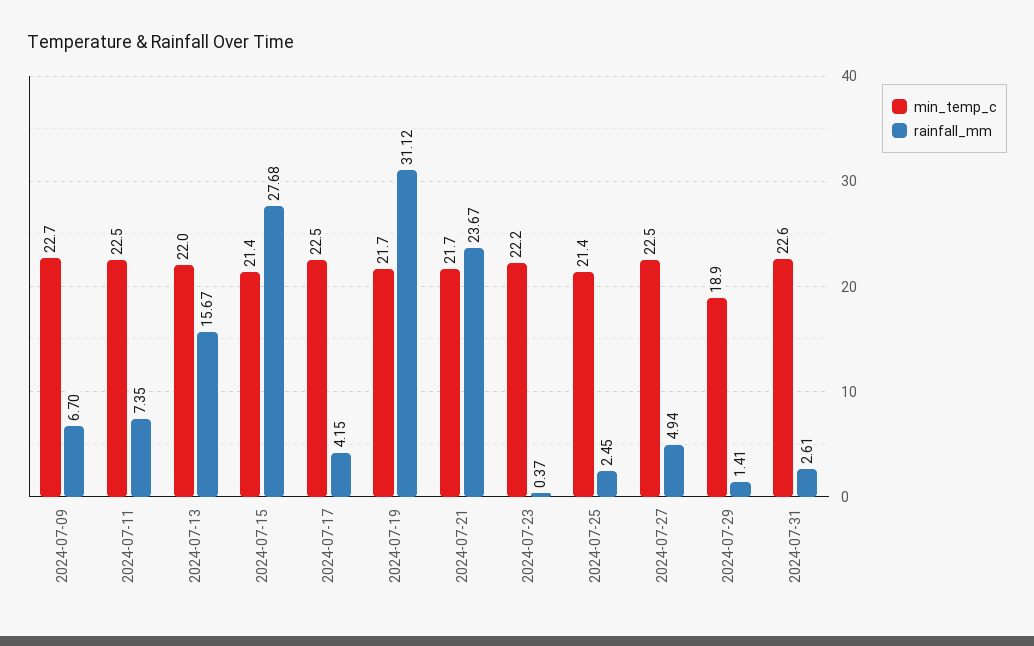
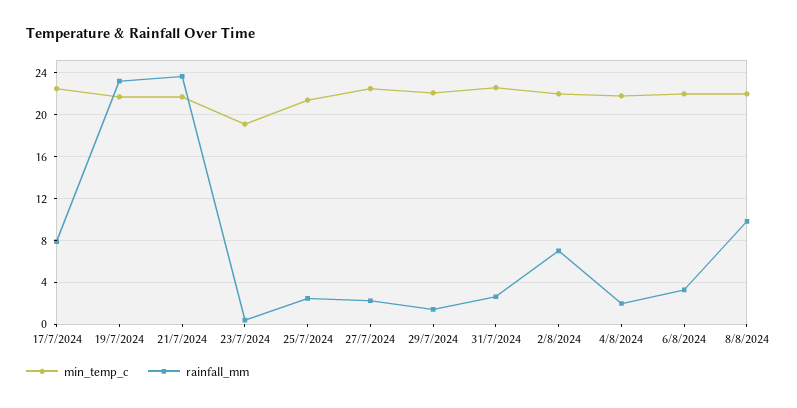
min_temp_c, 2024-07-09: 22.7 -> none
rainfall_mm, 2024-07-09: 6.7 -> none
min_temp_c, 2024-07-11: 22.5 -> none
rainfall_mm, 2024-07-11: 7.35 -> none
min_temp_c, 2024-07-13: 22 -> none
rainfall_mm, 2024-07-13: 15.67 -> none
min_temp_c, 2024-07-15: 21.4 -> none
rainfall_mm, 2024-07-15: 27.68 -> none
rainfall_mm, 2024-07-17: 4.15 -> 8
rainfall_mm, 2024-07-19: 31.12 -> 23
min_temp_c, 2024-07-23: 22.2 -> 19
rainfall_mm, 2024-07-27: 4.94 -> 2
min_temp_c, 2024-07-29: 18.9 -> 22
min_temp_c, 2/8/2024: none -> 22
rainfall_mm, 2/8/2024: none -> 7
min_temp_c, 4/8/2024: none -> 22
rainfall_mm, 4/8/2024: none -> 2
min_temp_c, 6/8/2024: none -> 22
rainfall_mm, 6/8/2024: none -> 3
min_temp_c, 8/8/2024: none -> 22
rainfall_mm, 8/8/2024: none -> 10

